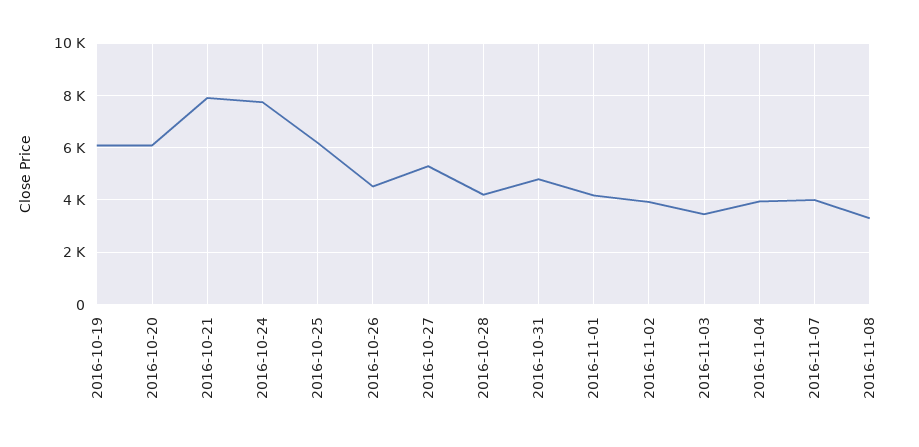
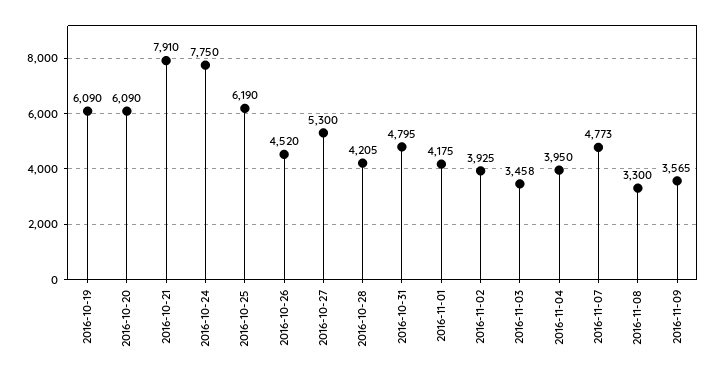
2016-11-07: 4000 -> 4773
2016-11-09: none -> 3565

